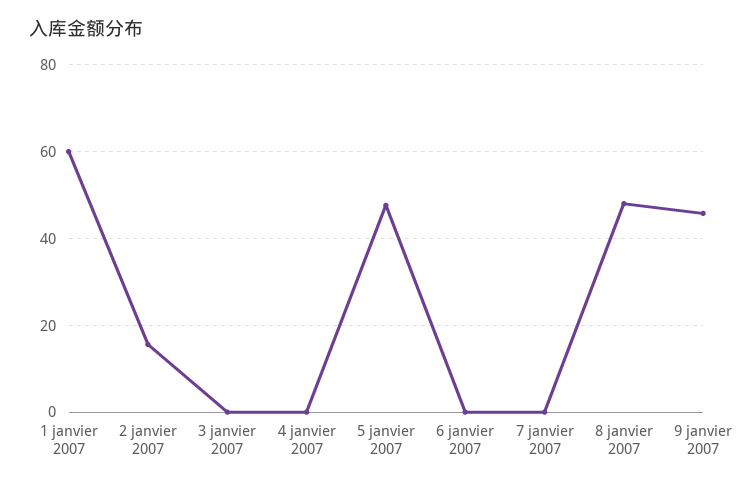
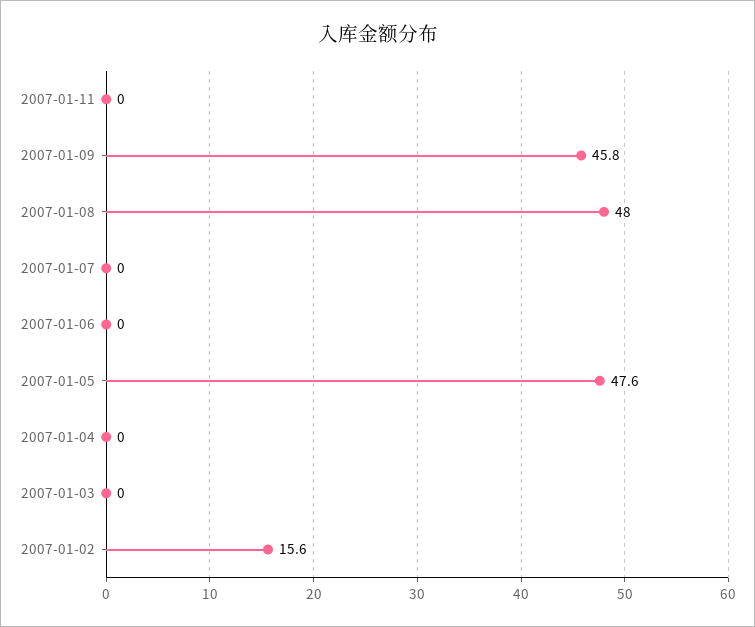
1 janvier 2007: 60 -> none
2007-01-11: none -> 0

